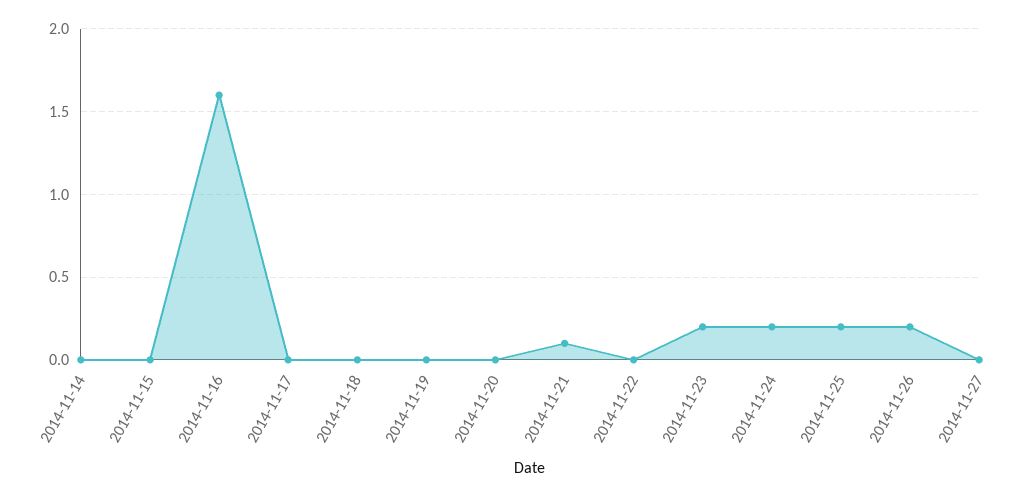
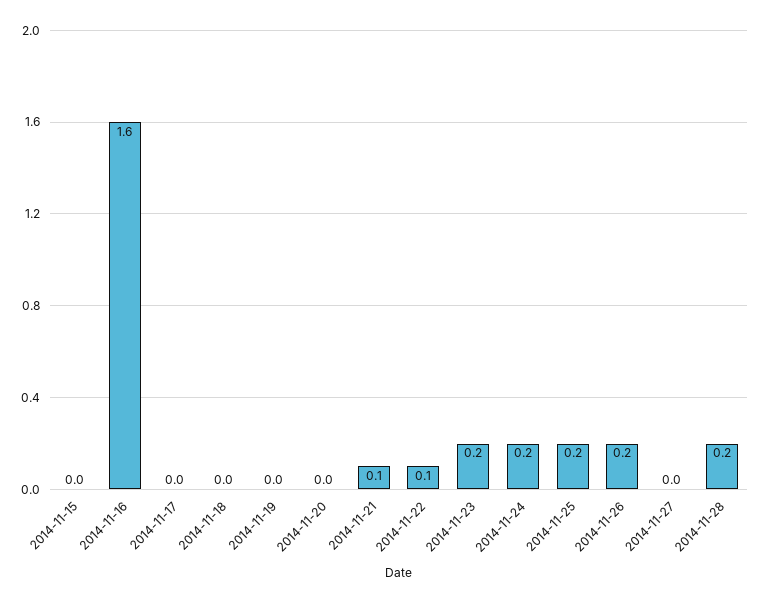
2014-11-14: 0 -> none
2014-11-22: 0 -> 0.1
2014-11-28: none -> 0.2

